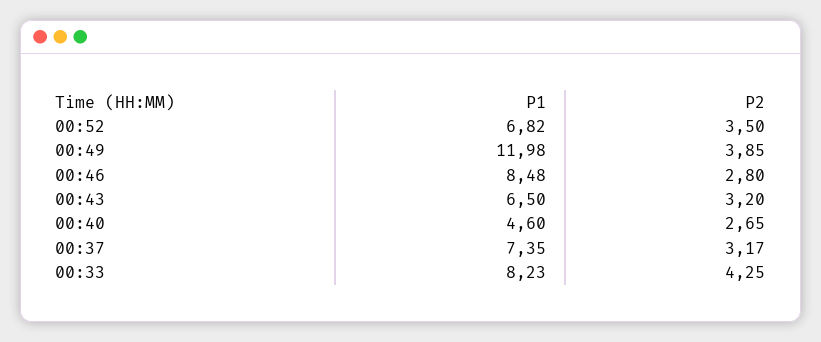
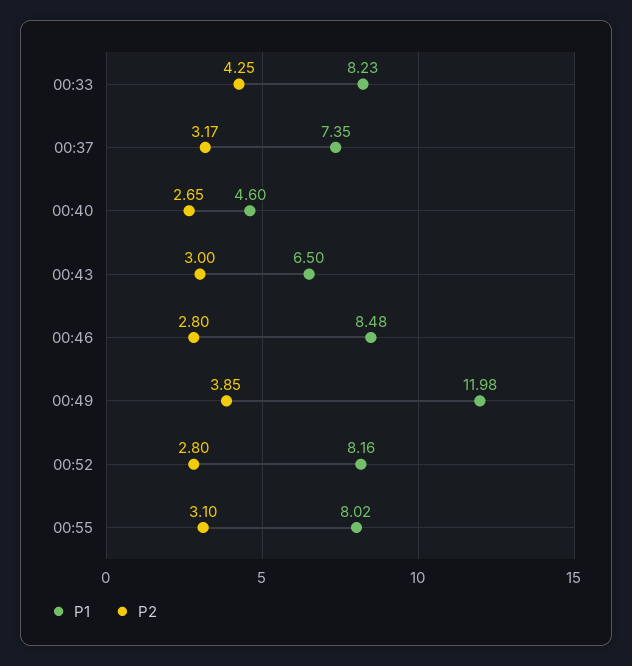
P1, 00:52: 6.82 -> 8.16
P2, 00:52: 3.5 -> 2.8
P2, 00:43: 3.2 -> 3
P1, 00:55: none -> 8.02
P2, 00:55: none -> 3.1

